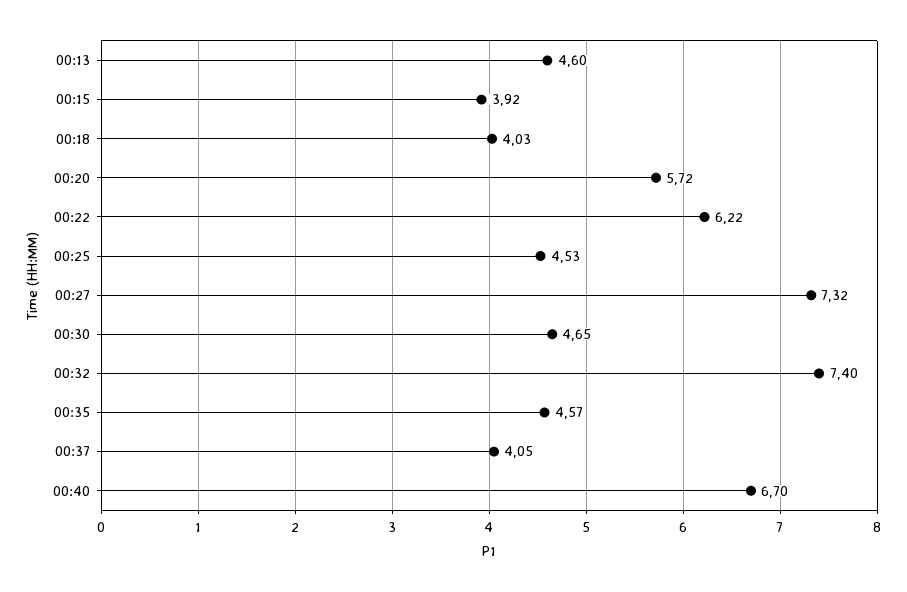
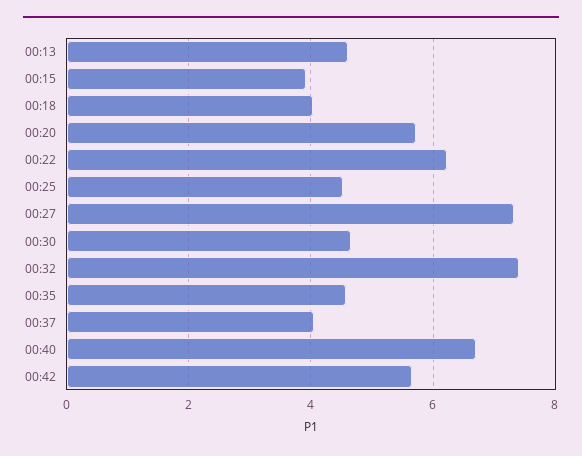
00:42: none -> 5.6

